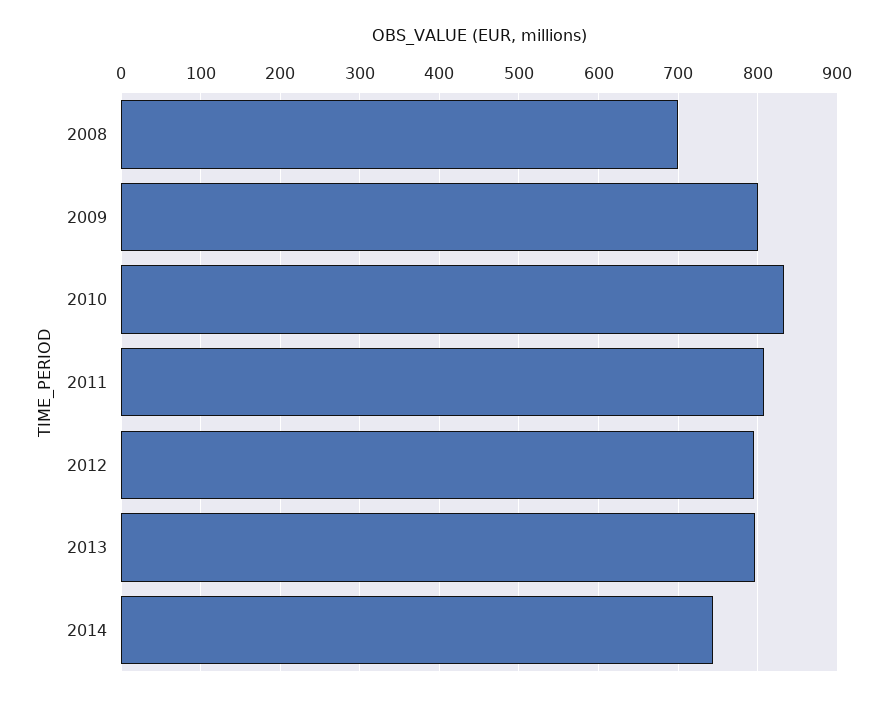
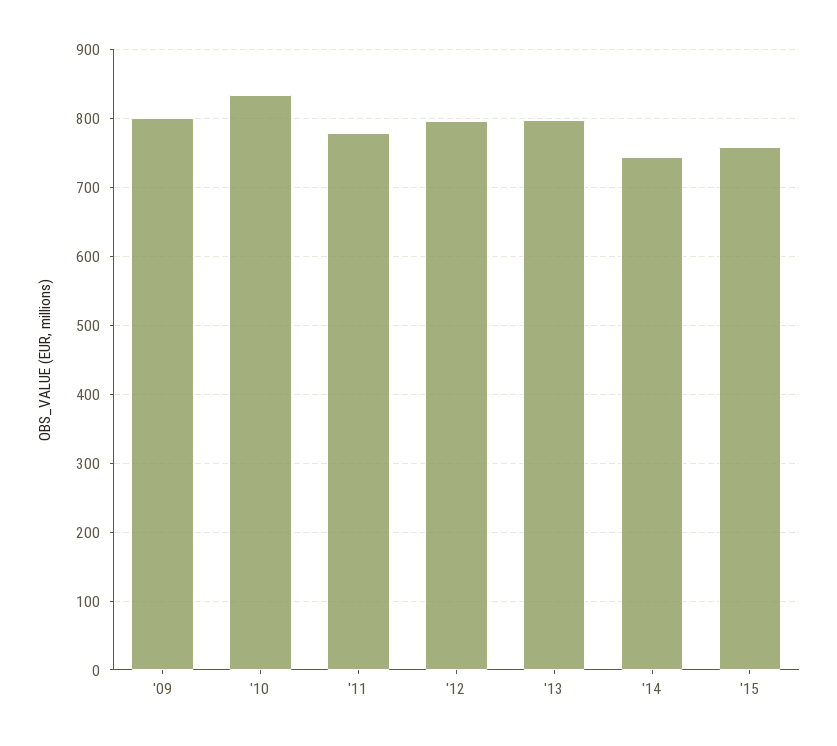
2008: 700 -> none
2011: 810 -> 780
'15: none -> 760

